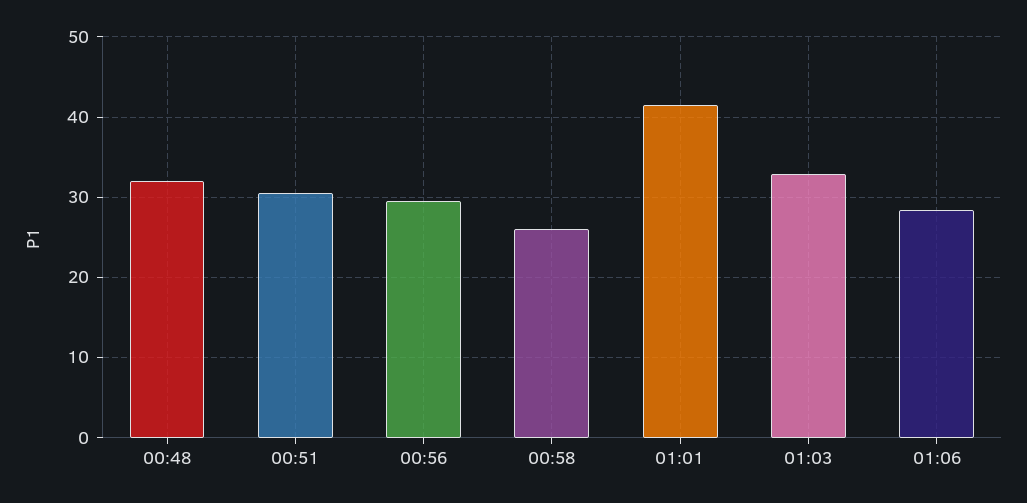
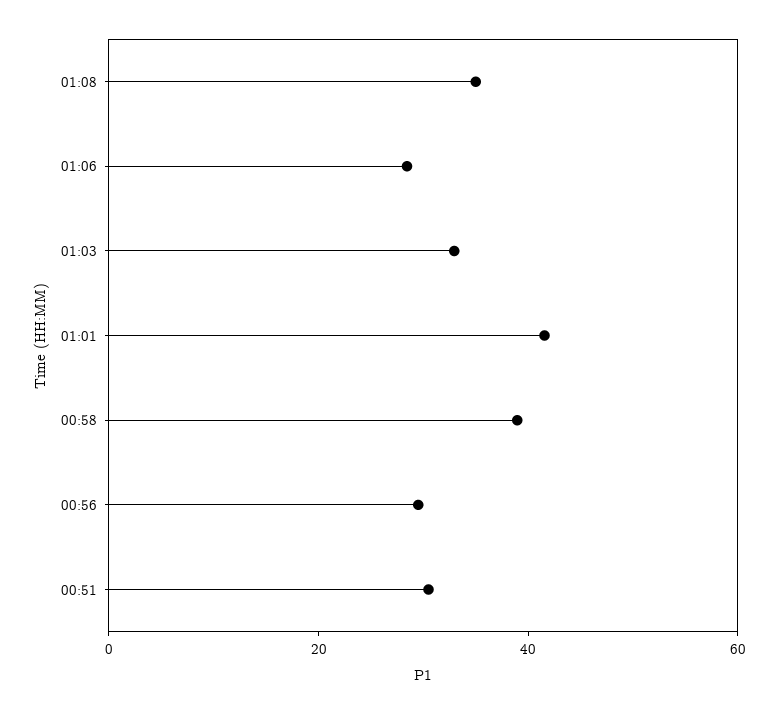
00:48: 32 -> none
00:58: 26 -> 40
01:08: none -> 35

